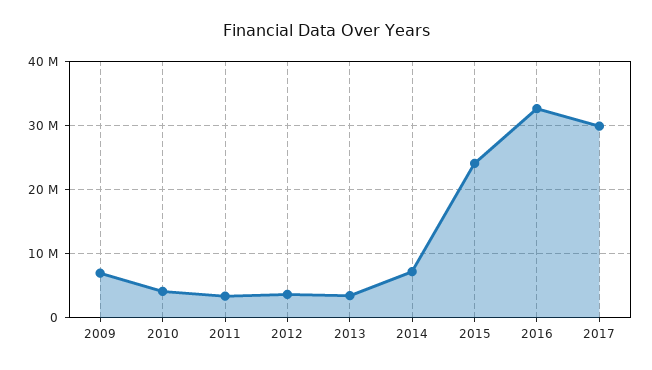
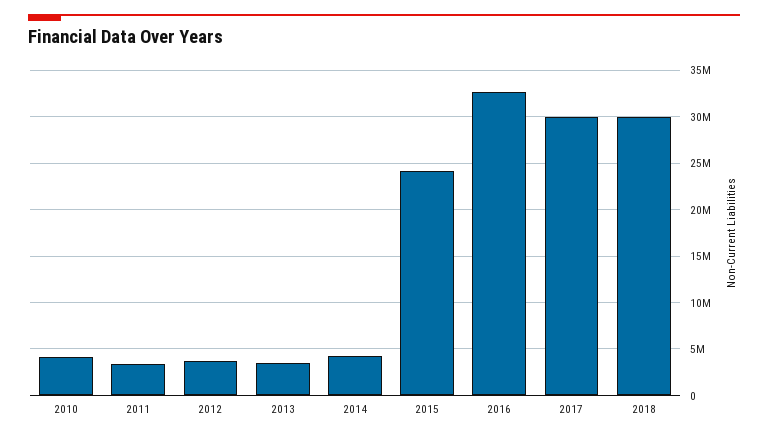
2009: 7000000 -> none
2014: 7000000 -> 4000000
2018: none -> 30000000

